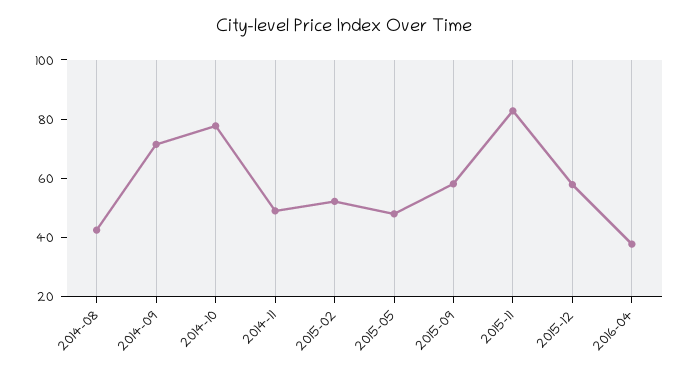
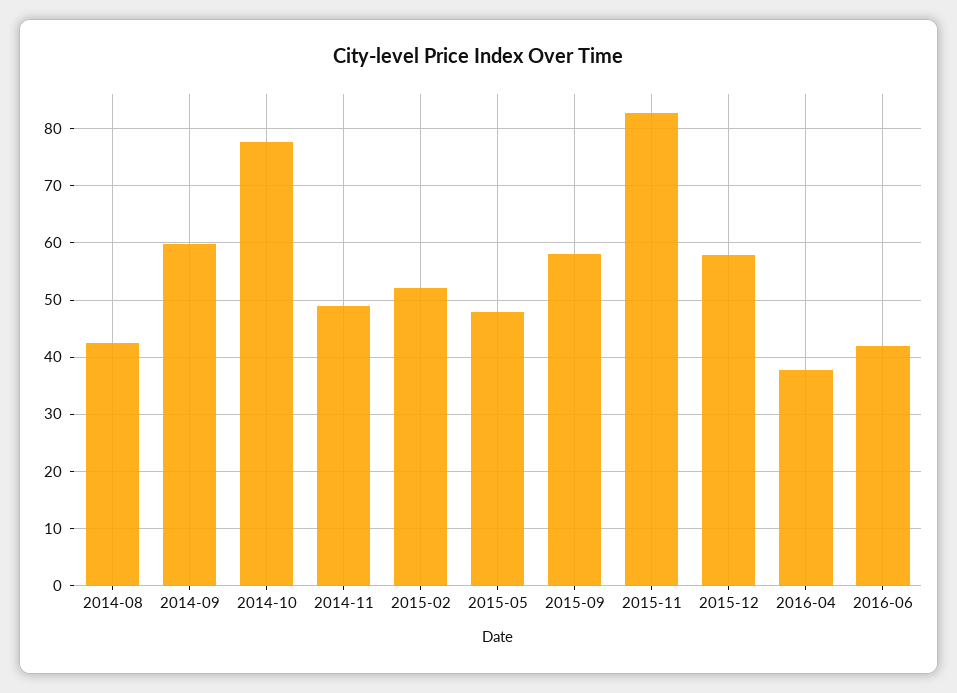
2014-09: 70 -> 60
2016-06: none -> 42

